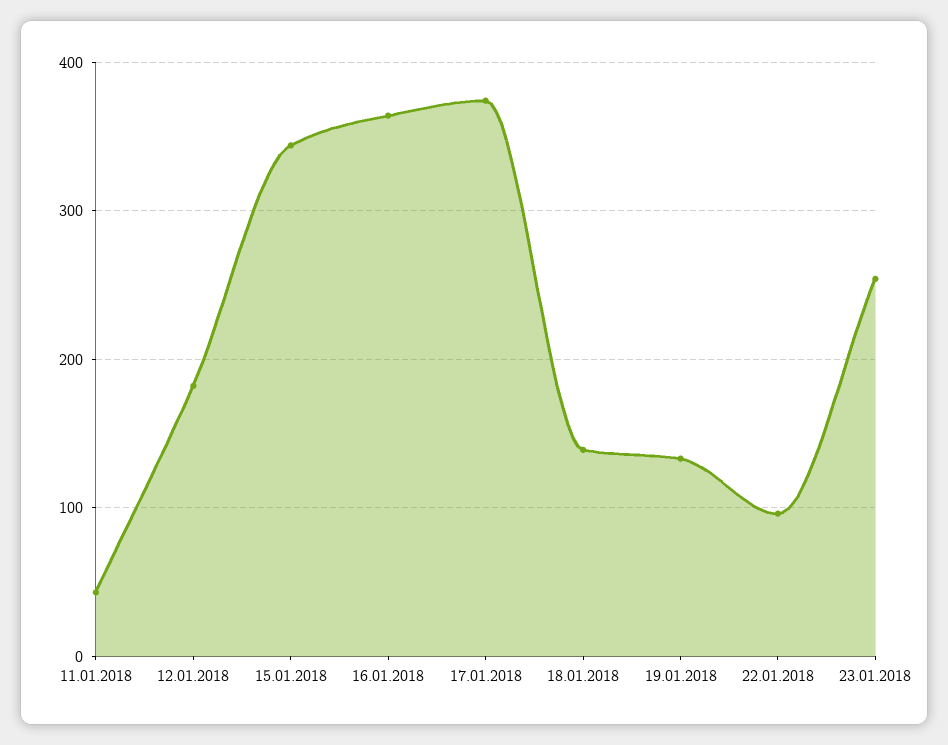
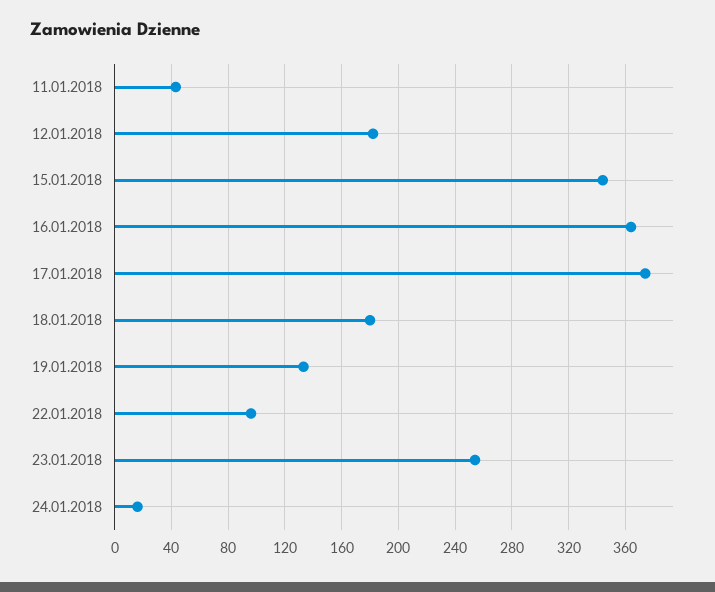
18.01.2018: 140 -> 180
24.01.2018: none -> 15

